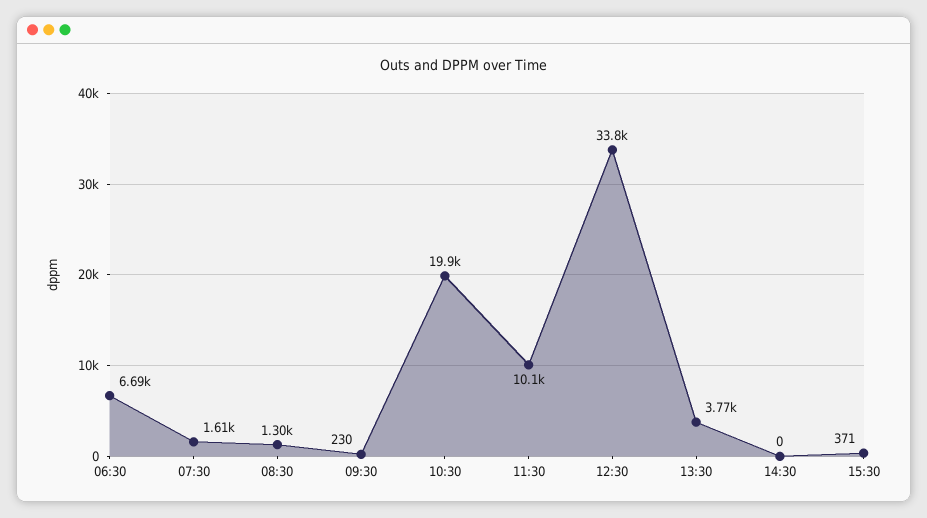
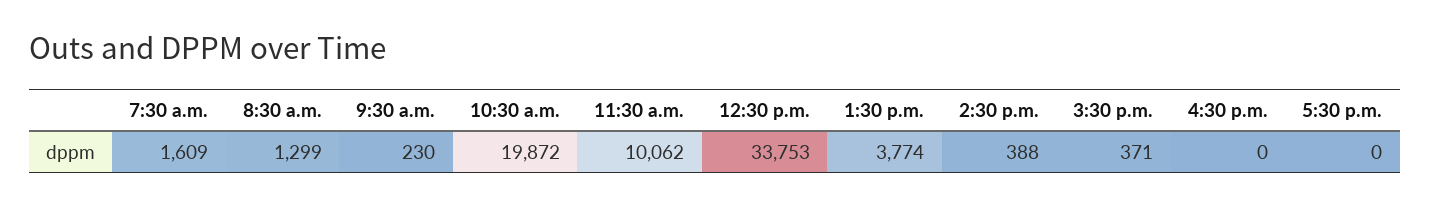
06:30: 6690 -> none
14:30: 0 -> 388
4:30 p.m.: none -> 0
5:30 p.m.: none -> 0

